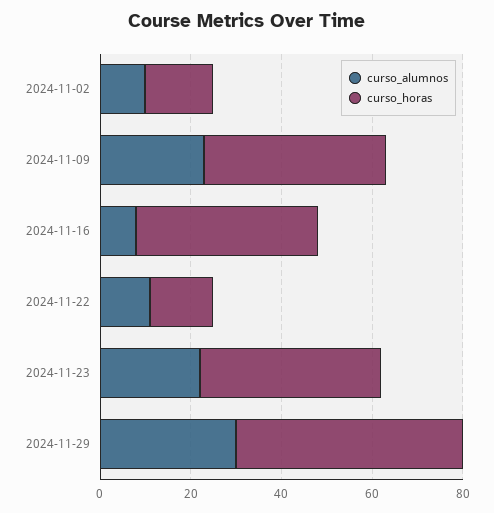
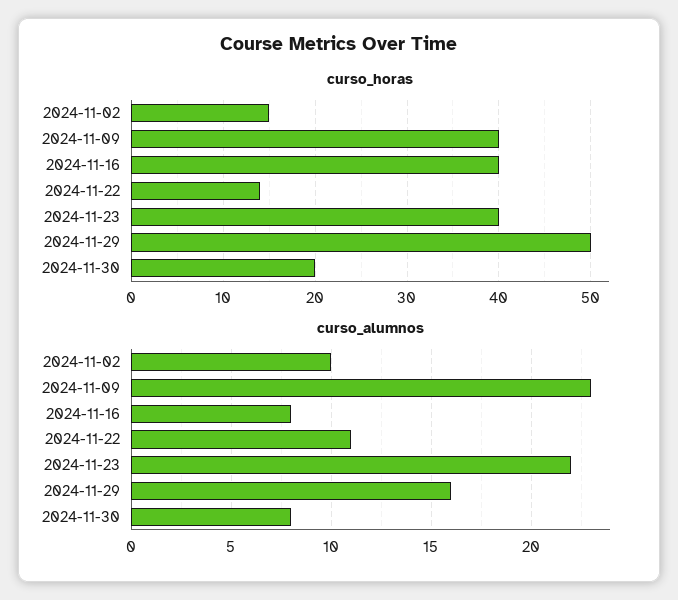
curso_alumnos, 2024-11-29: 30 -> 16
curso_horas, 2024-11-30: none -> 20
curso_alumnos, 2024-11-30: none -> 8

